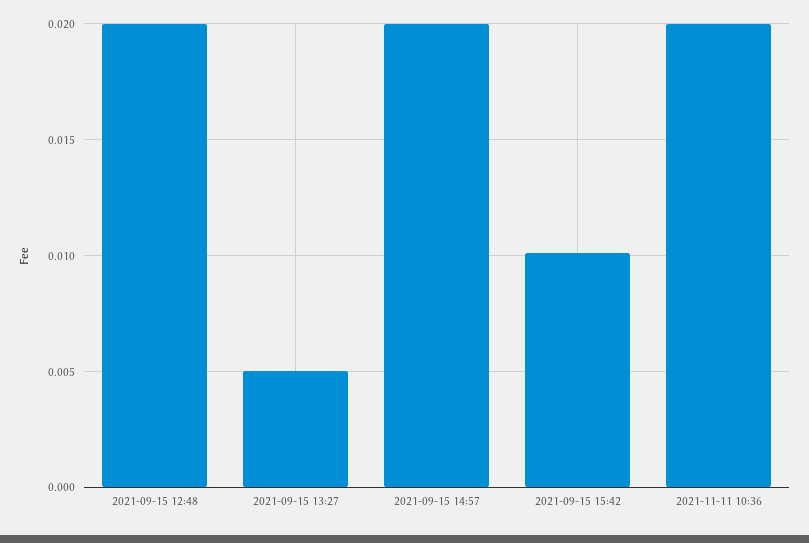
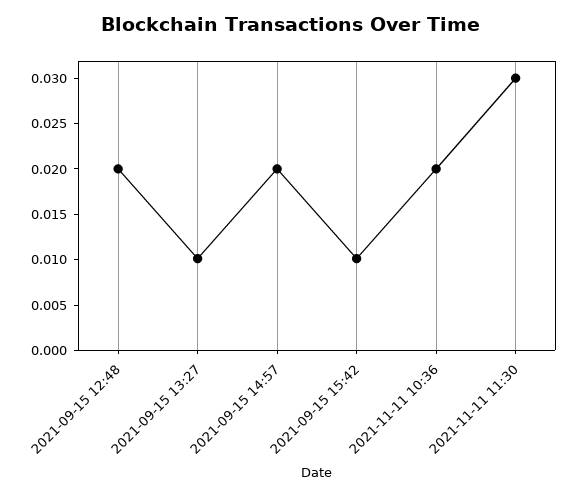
2021-09-15 13:27: 0.005 -> 0.01
2021-11-11 11:30: none -> 0.03

